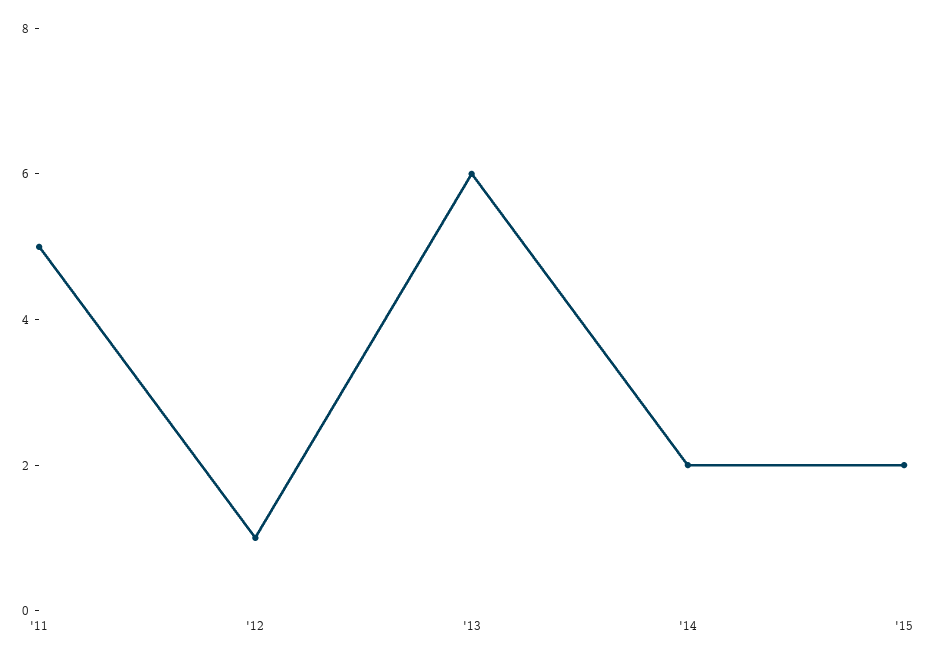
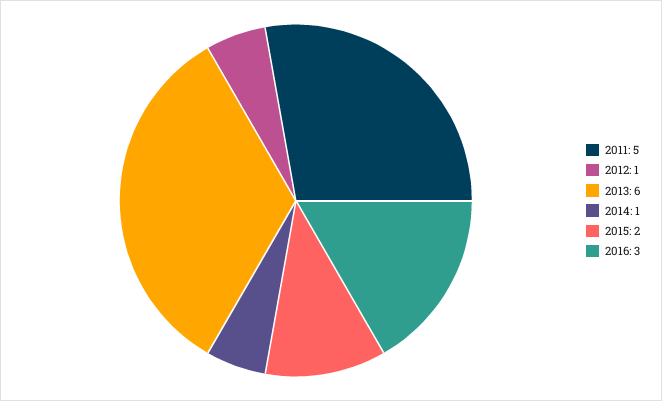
'14: 2 -> 1
2016: none -> 3

